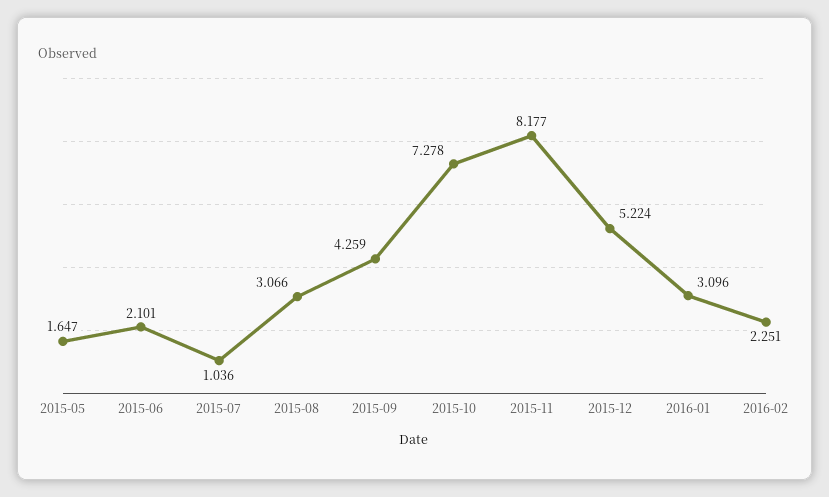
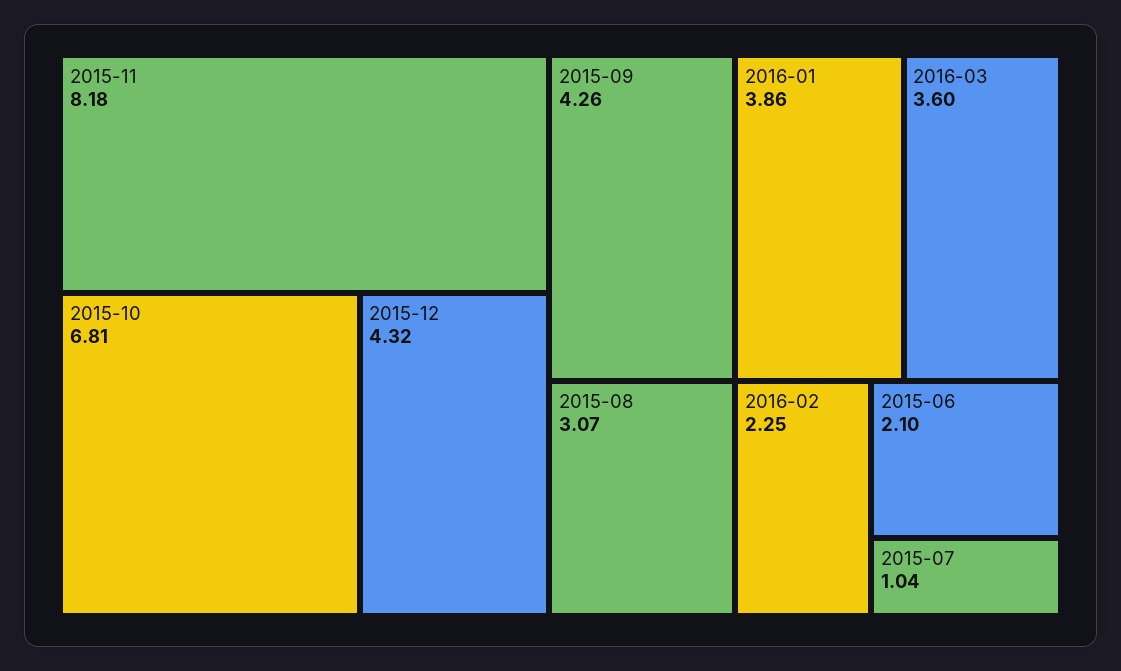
2015-05: 1.647 -> none
2015-10: 7.278 -> 6.81
2015-12: 5.224 -> 4.32
2016-01: 3.096 -> 3.86
2016-03: none -> 3.6

